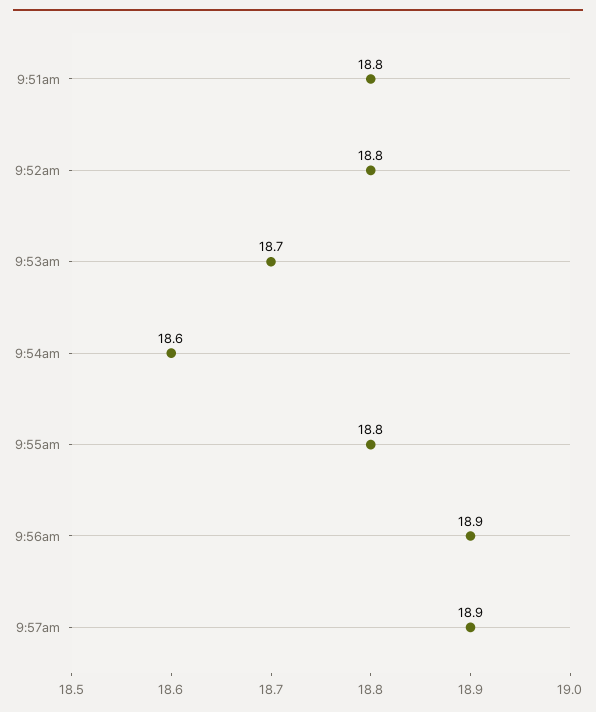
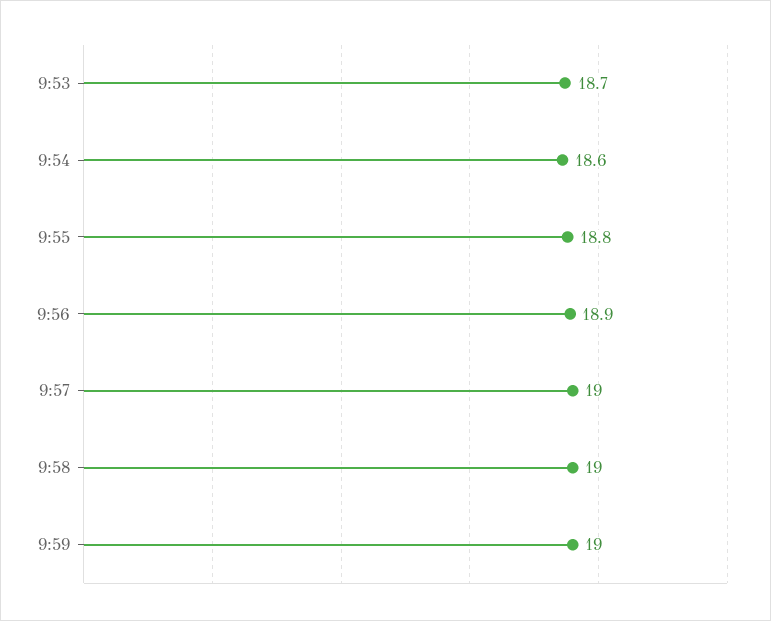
9:51am: 18.8 -> none
9:52am: 18.8 -> none
9:57am: 18.9 -> 19
9:58: none -> 19
9:59: none -> 19

